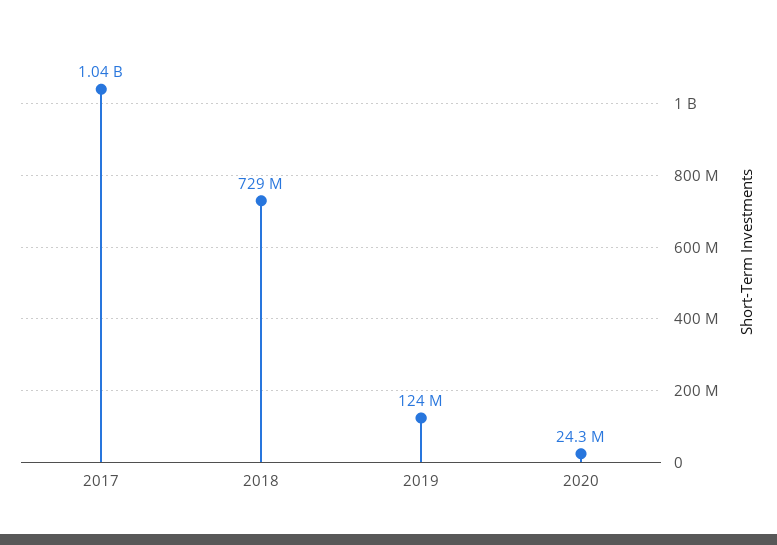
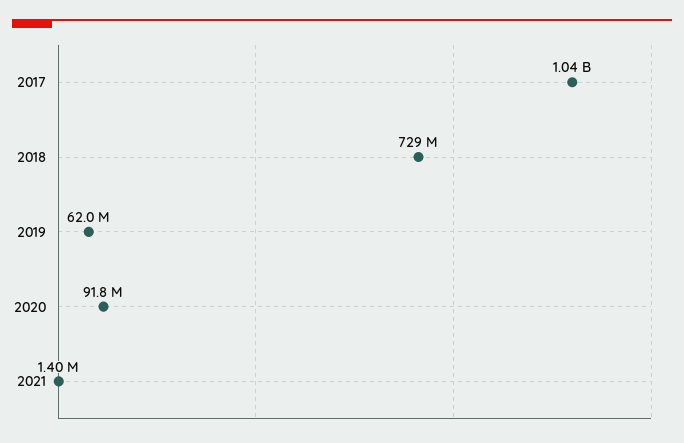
2019: 124000000 -> 62000000
2020: 24300000 -> 91800000
2021: none -> 1400000

